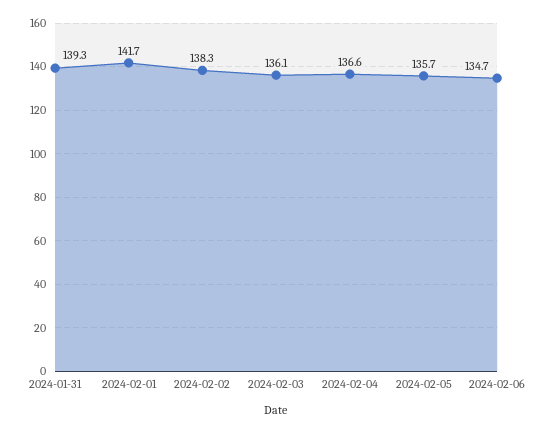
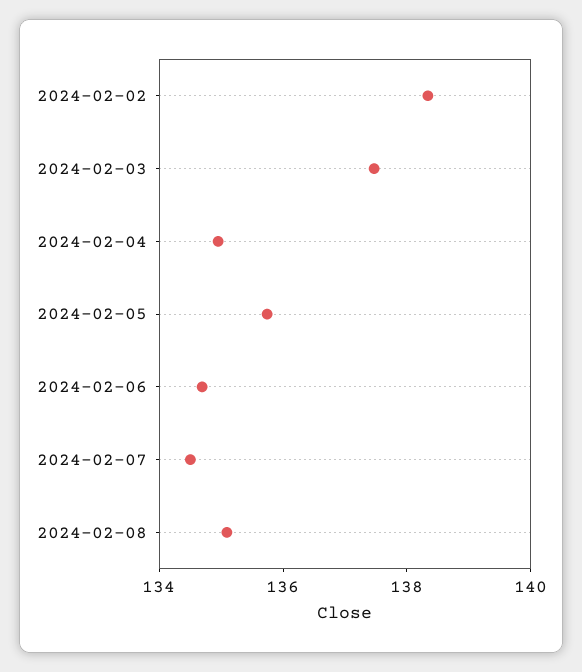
2024-01-31: 139.3 -> none
2024-02-01: 141.7 -> none
2024-02-03: 136.1 -> 137.5
2024-02-04: 136.6 -> 135
2024-02-07: none -> 134.5
2024-02-08: none -> 135

